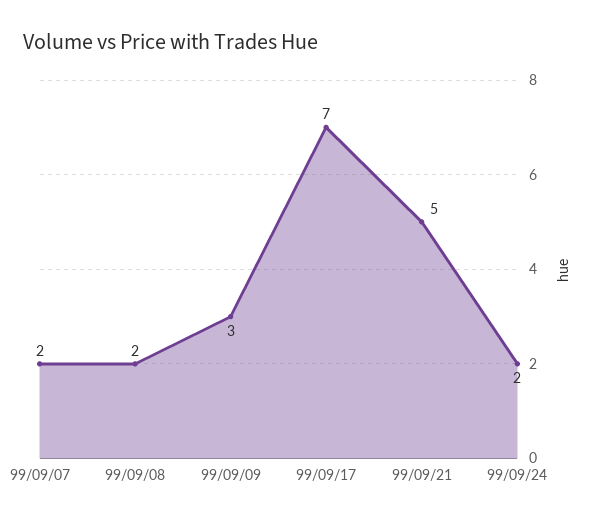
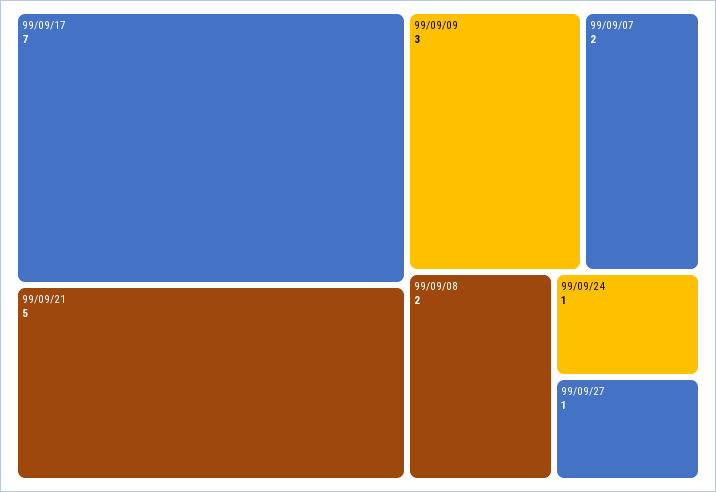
99/09/24: 2 -> 1
99/09/27: none -> 1

